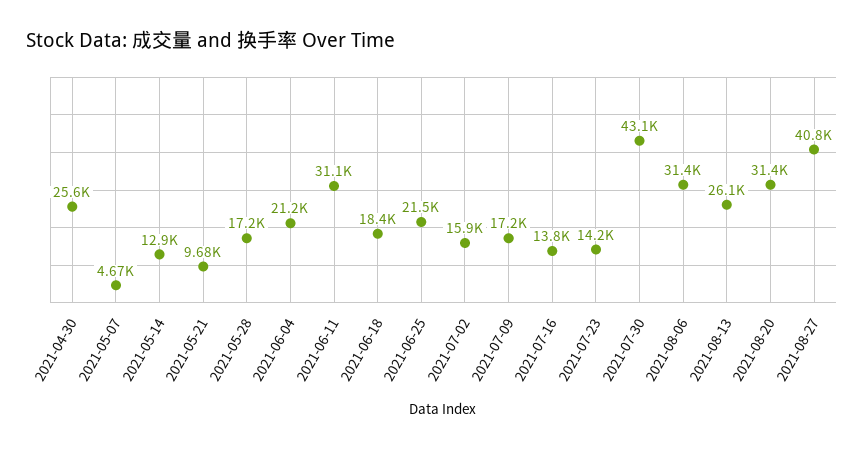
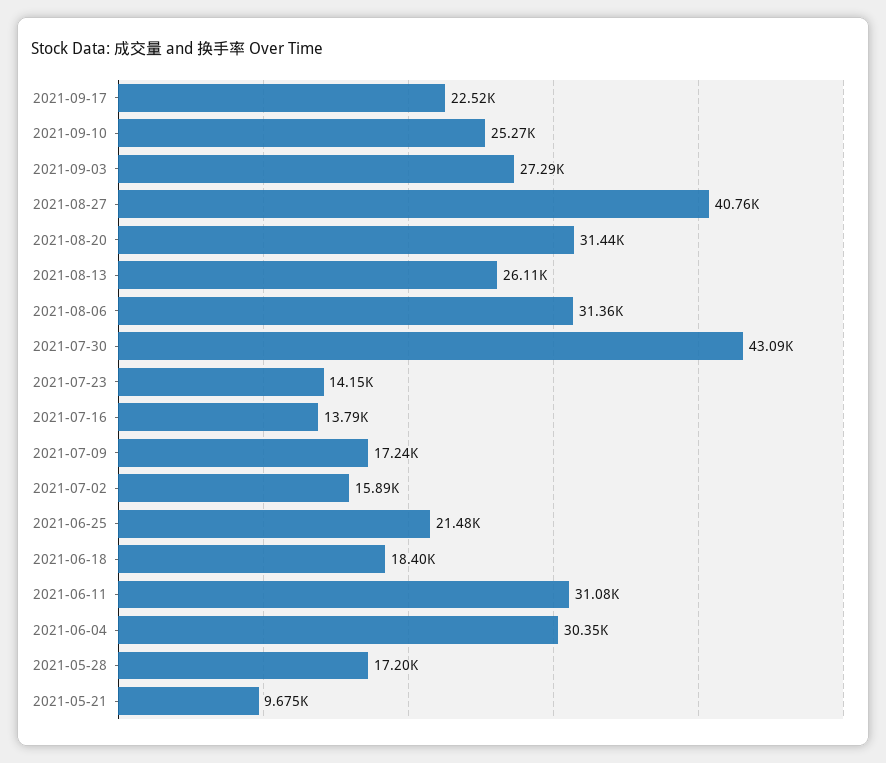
2021-04-30: 25600 -> none
2021-05-07: 4670 -> none
2021-05-14: 12900 -> none
2021-06-04: 21200 -> 30350
2021-09-17: none -> 22520
2021-09-10: none -> 25270
2021-09-03: none -> 27290

